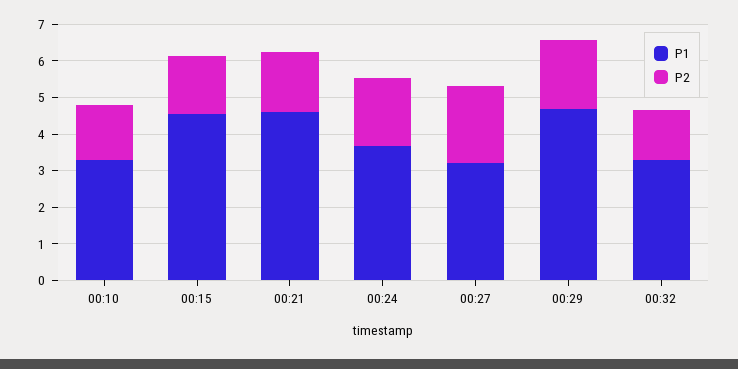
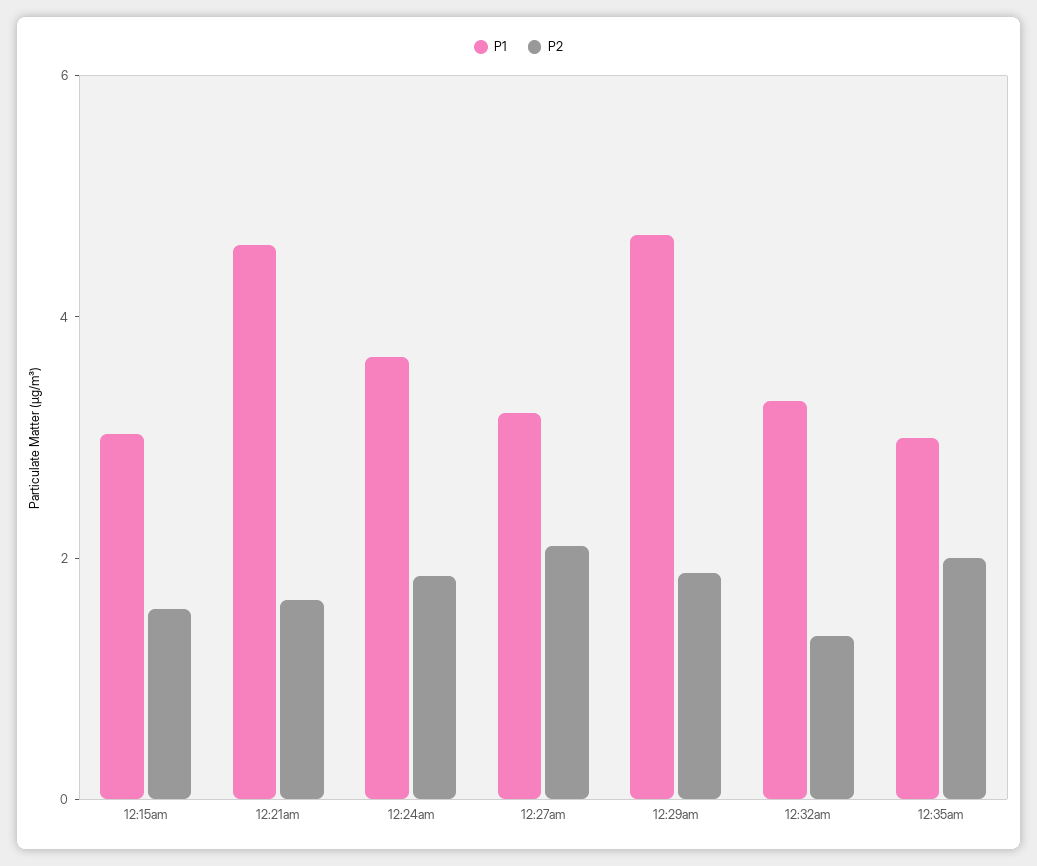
P1, 00:10: 3.25 -> none
P2, 00:10: 1.5 -> none
P1, 00:15: 4.5 -> 3
P1, 12:35am: none -> 3
P2, 12:35am: none -> 2

